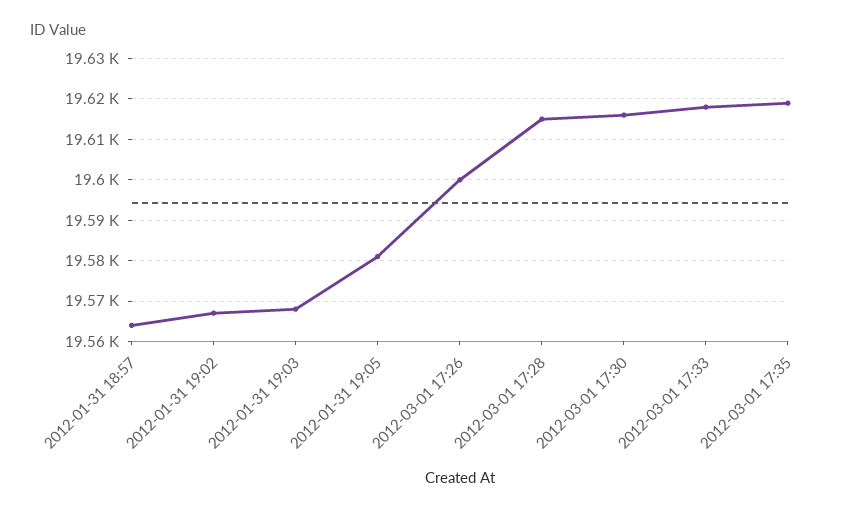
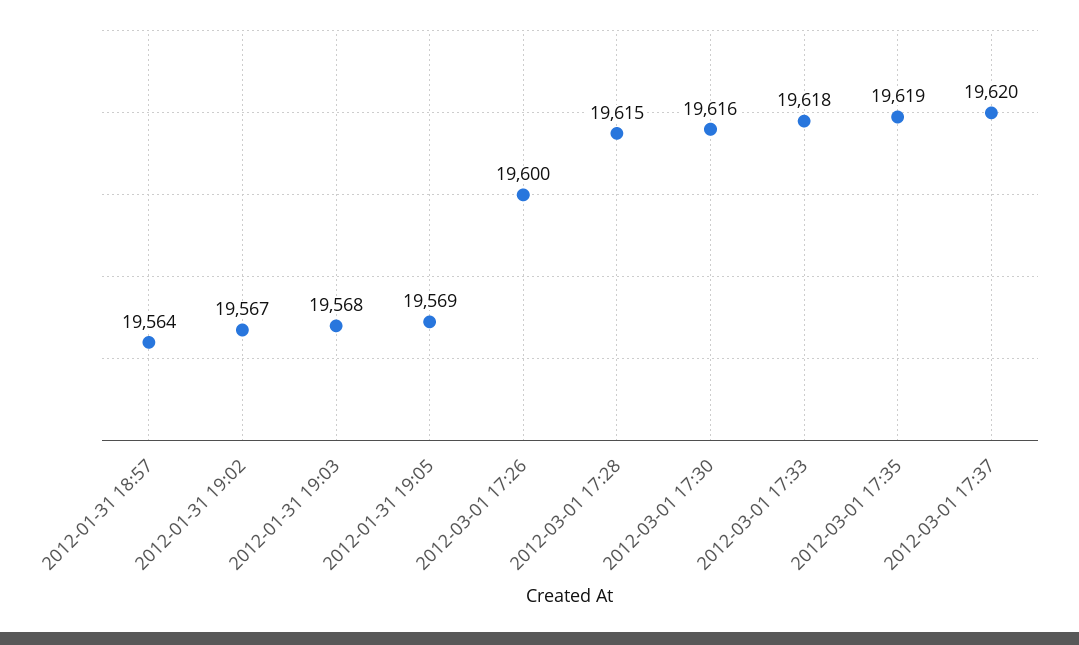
2012-01-31 19:05: 19580 -> 19569
2012-03-01 17:37: none -> 19620

